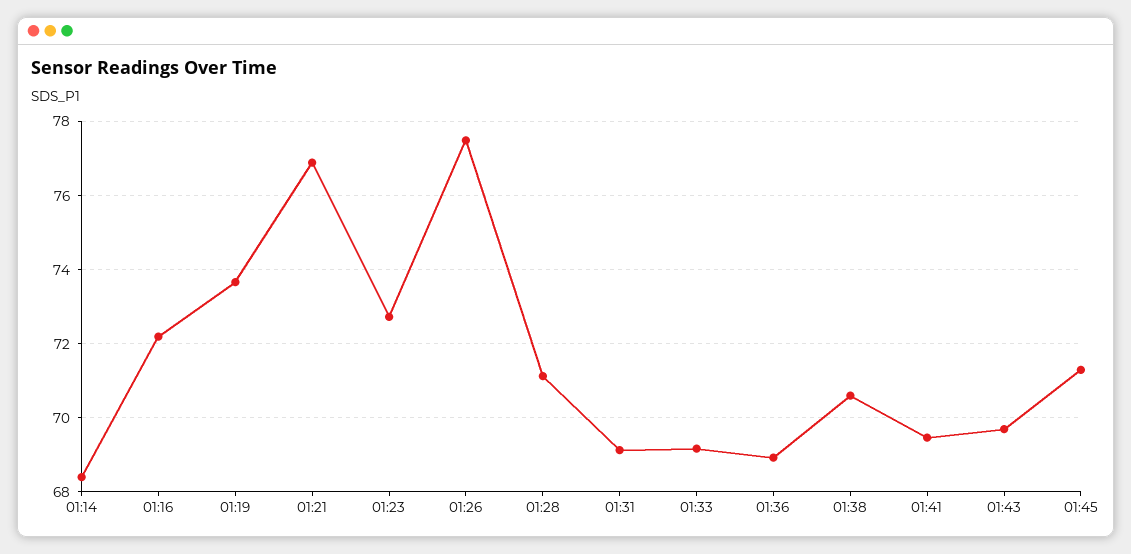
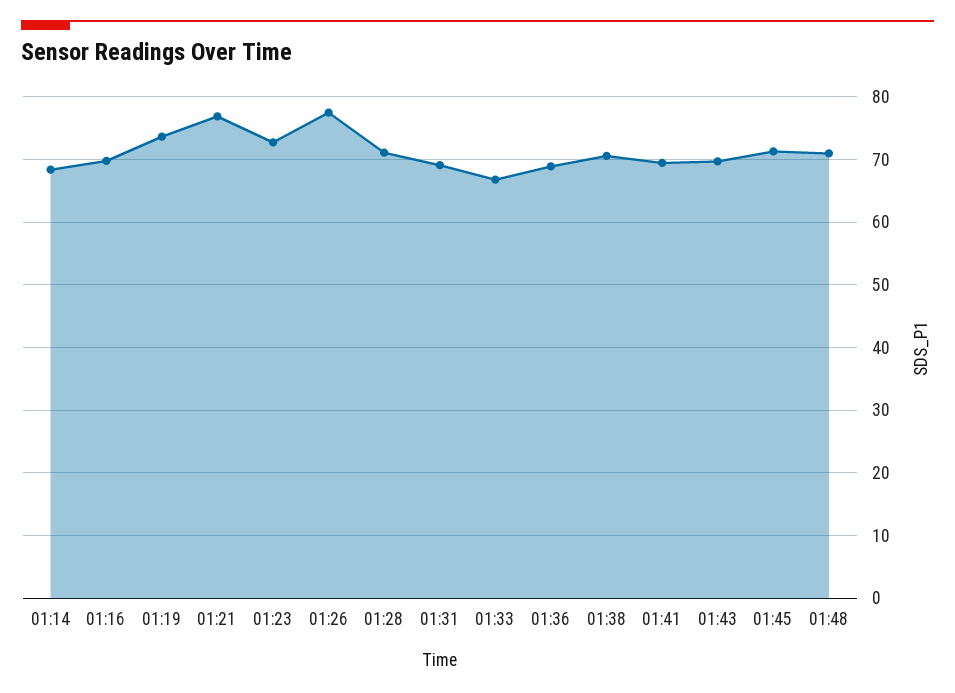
01:16: 72.2 -> 70
01:33: 69.2 -> 67
01:48: none -> 71

